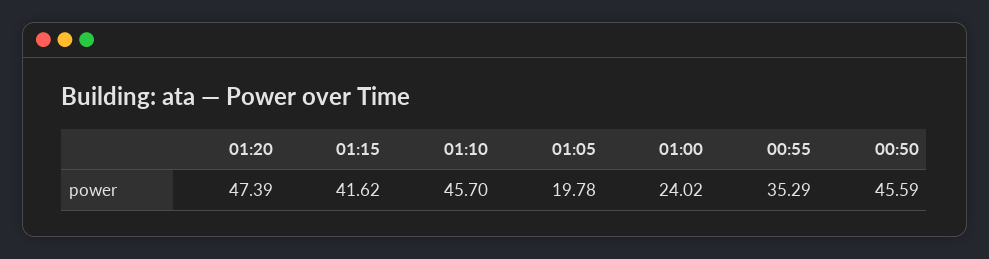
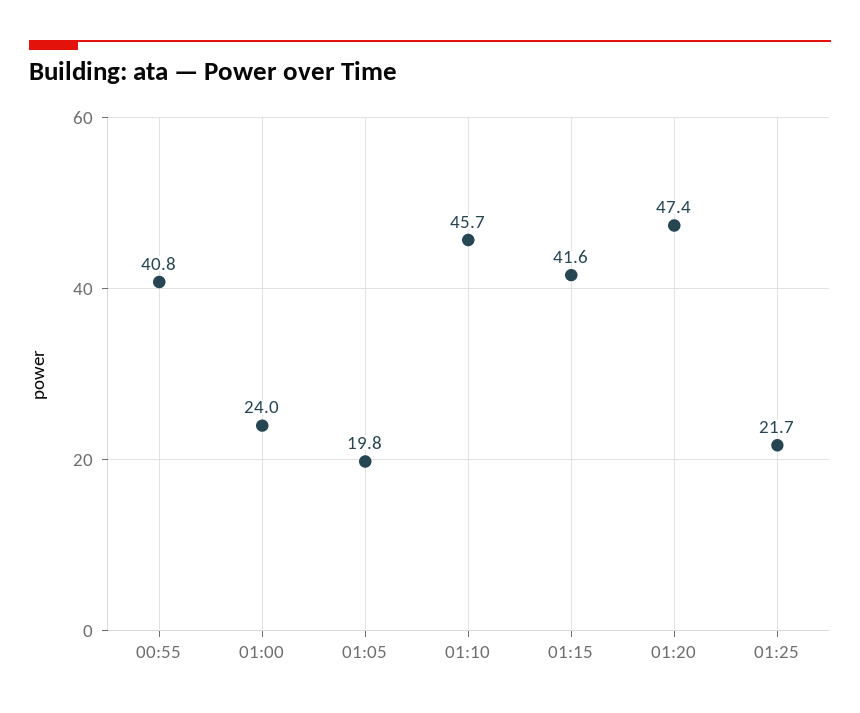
00:55: 35.29 -> 40.8
00:50: 45.59 -> none
01:25: none -> 21.7

